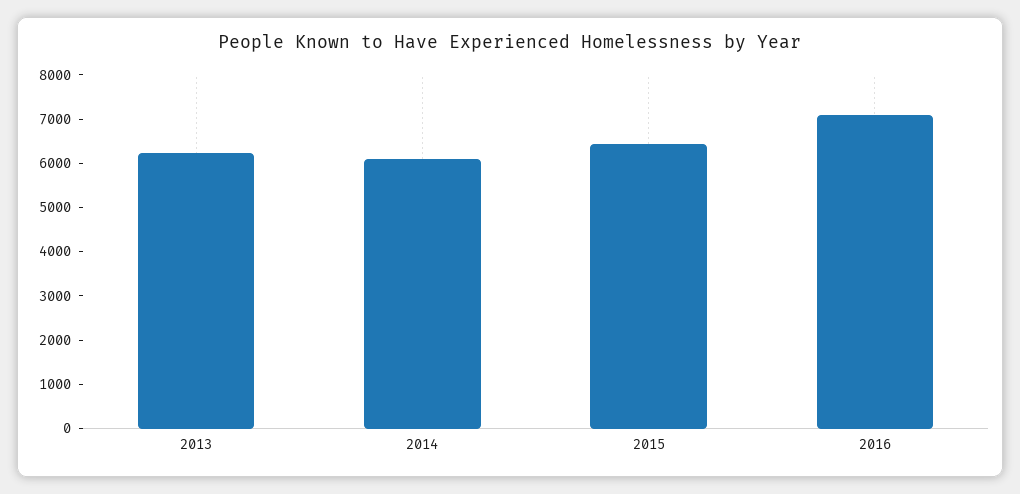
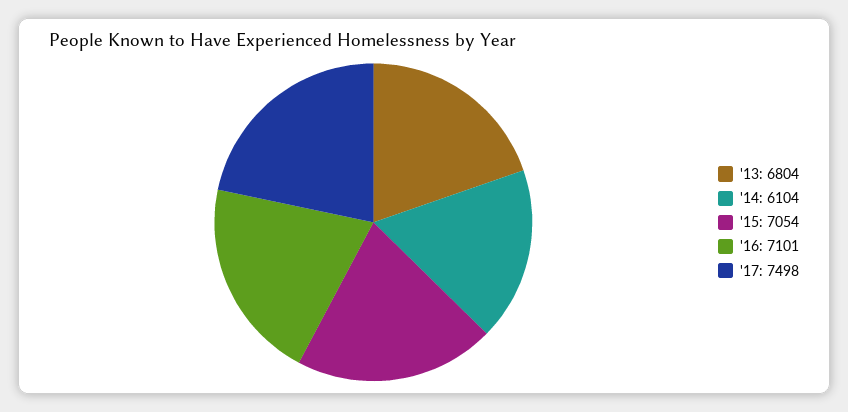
2013: 6200 -> 6804
2015: 6400 -> 7054
'17: none -> 7498

